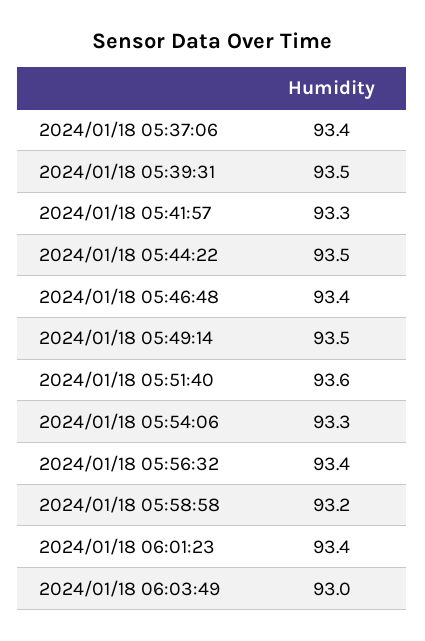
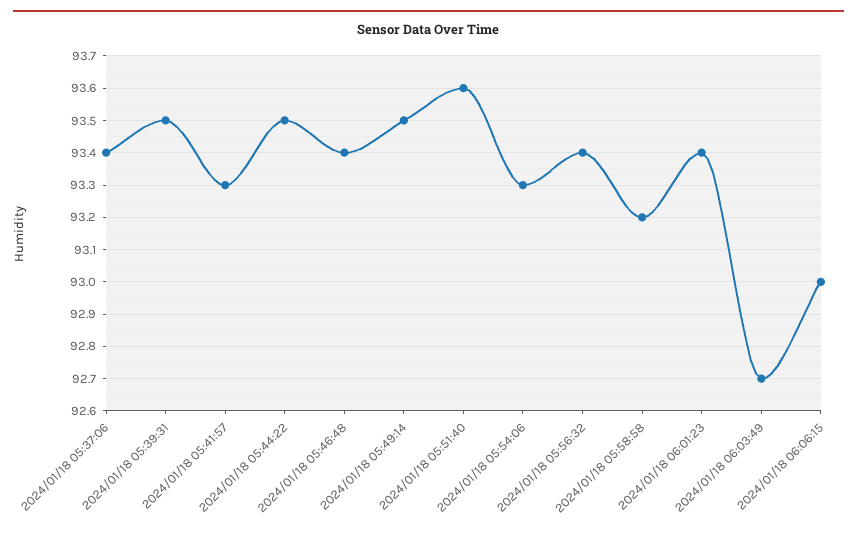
2024/01/18 06:03:49: 93 -> 92.7
2024/01/18 06:06:15: none -> 93

